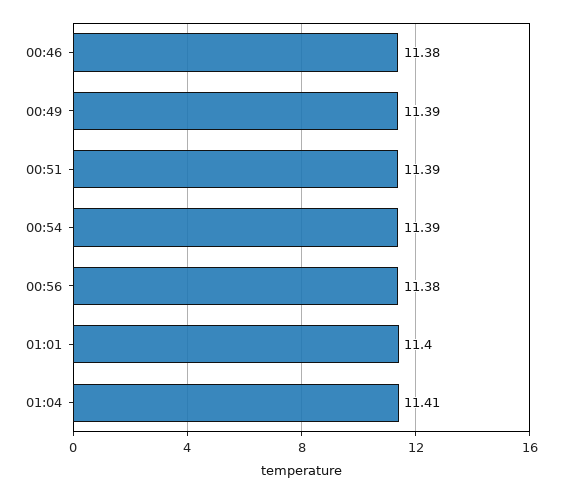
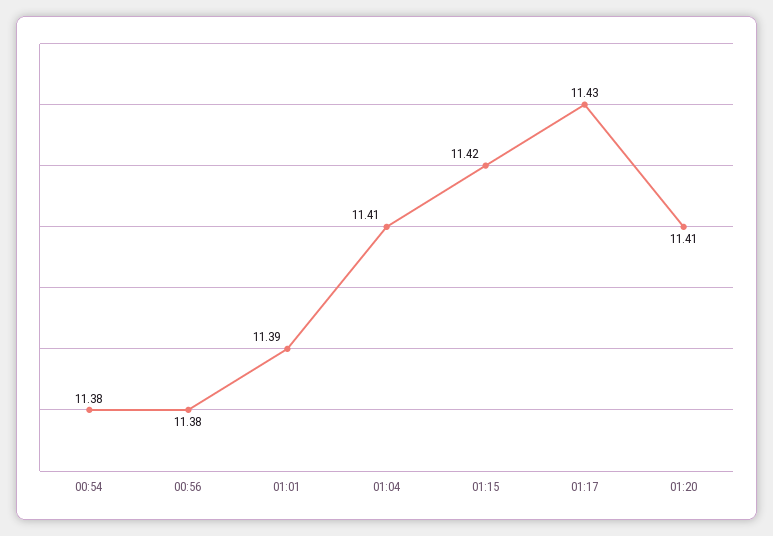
00:46: 11.38 -> none
00:49: 11.39 -> none
00:51: 11.39 -> none
00:54: 11.39 -> 11.38
01:01: 11.4 -> 11.39
01:15: none -> 11.42
01:17: none -> 11.43
01:20: none -> 11.41

